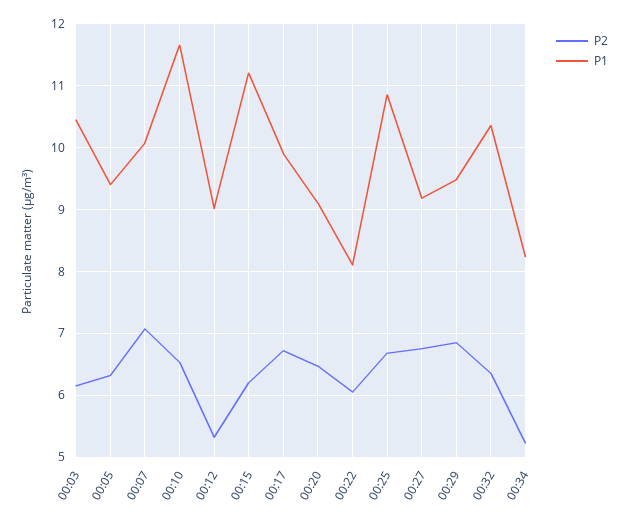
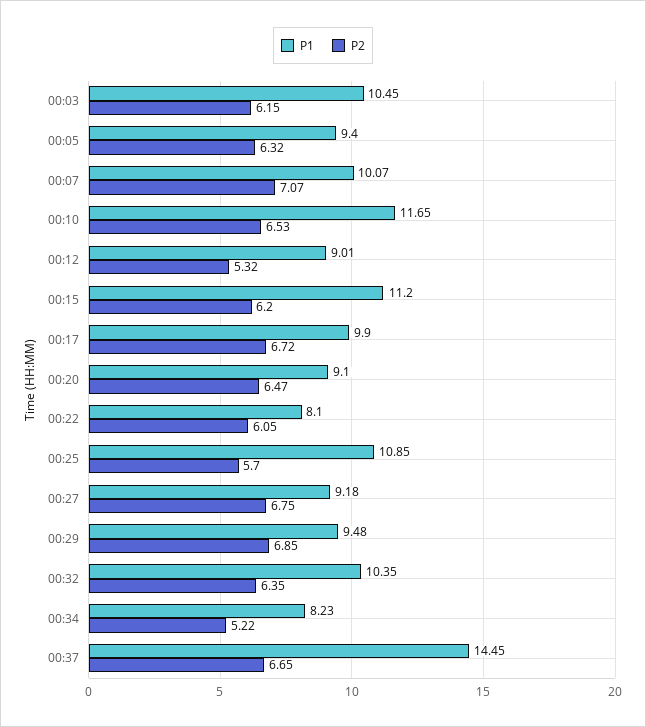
P2, 00:25: 6.7 -> 5.7
P1, 00:37: none -> 14.45
P2, 00:37: none -> 6.65

